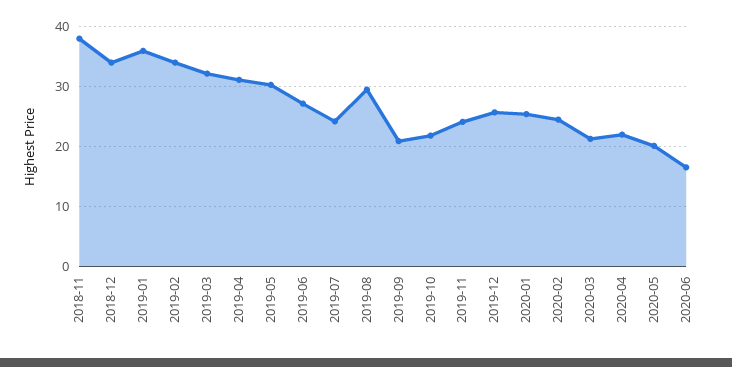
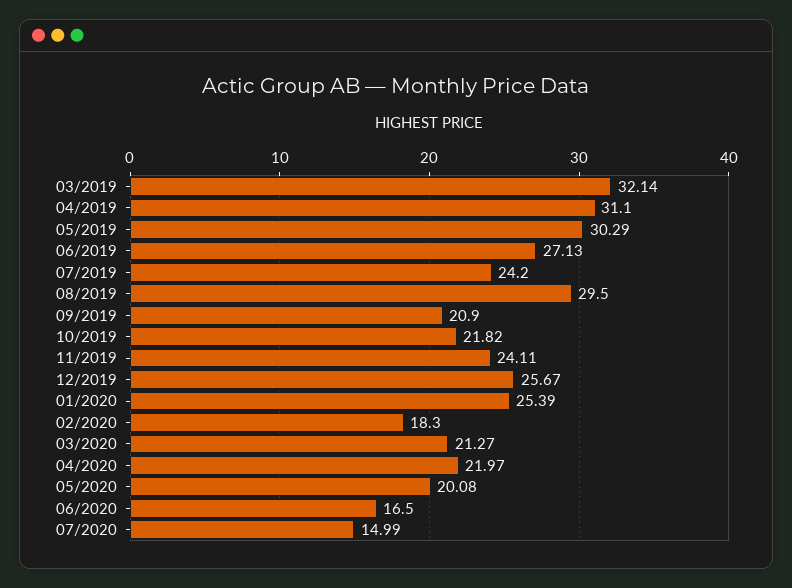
2018-11: 38 -> none
2018-12: 34 -> none
2019-01: 36 -> none
2019-02: 34 -> none
2020-02: 24 -> 18.3
07/2020: none -> 14.99

